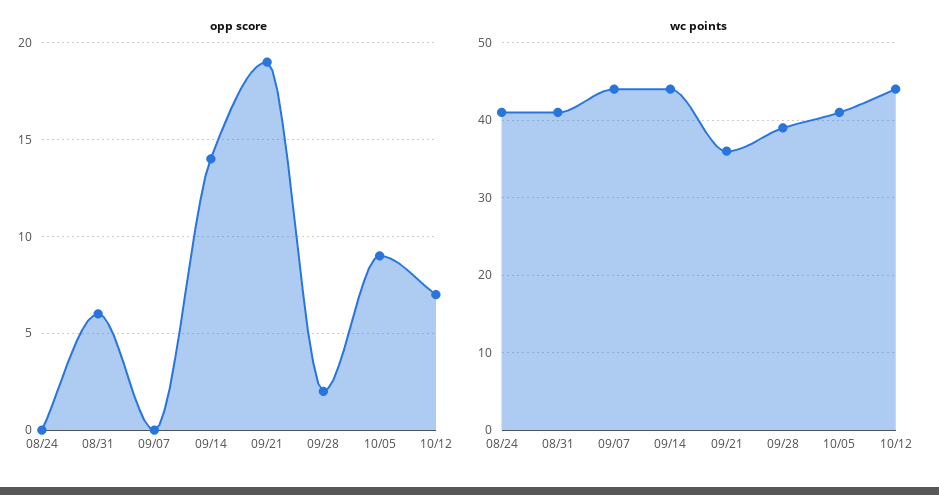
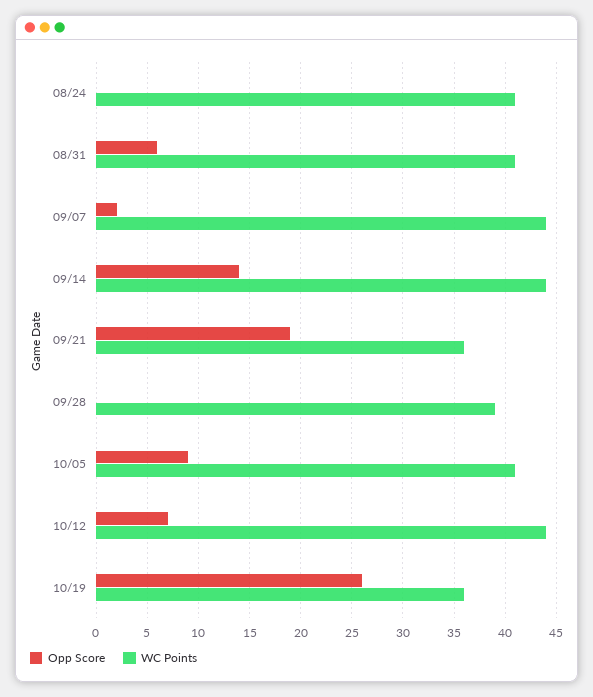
opp score, 09/07: 0 -> 2
opp score, 09/28: 2 -> 0
opp score, 10/19: none -> 26
wc points, 10/19: none -> 36

